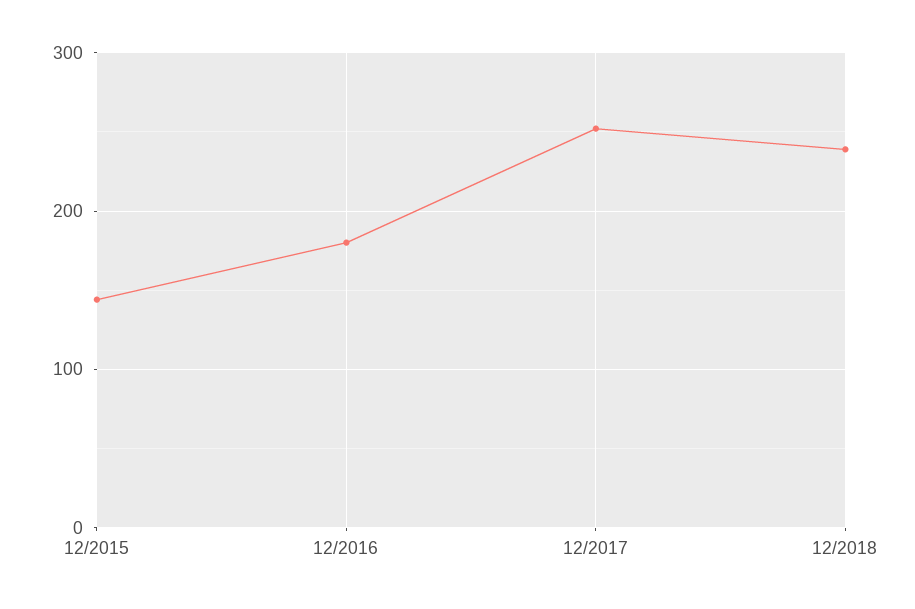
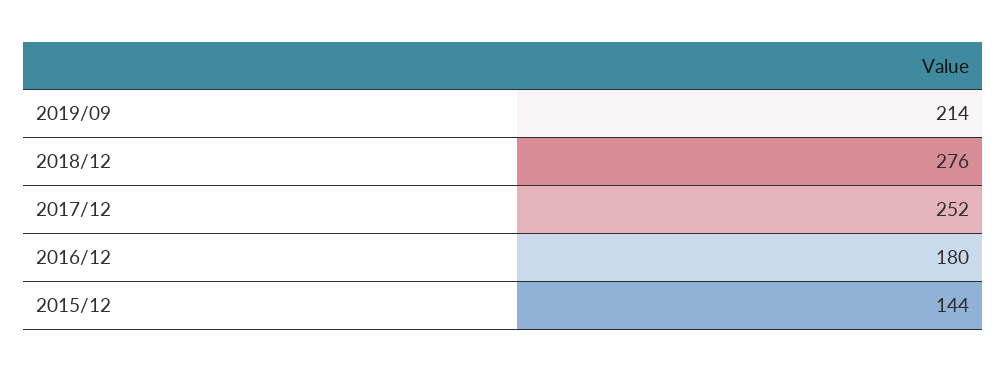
12/2018: 240 -> 276
2019/09: none -> 214

